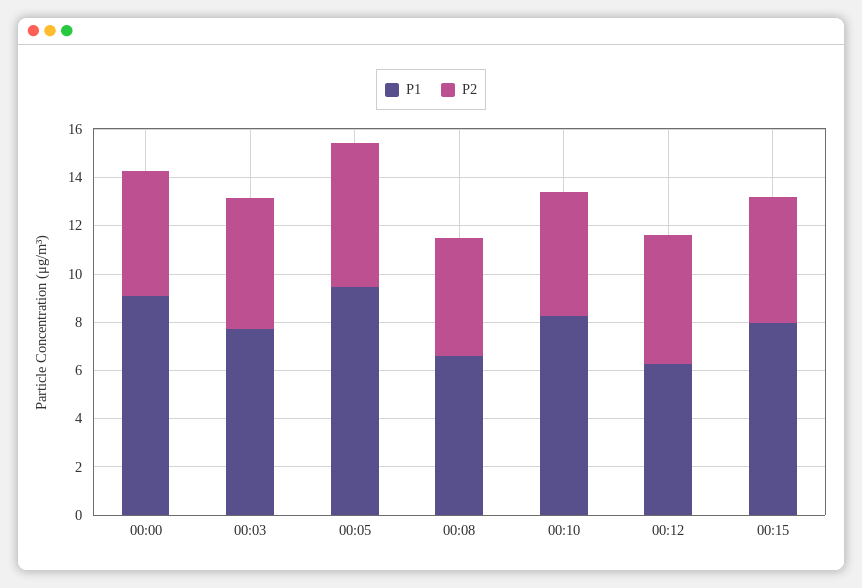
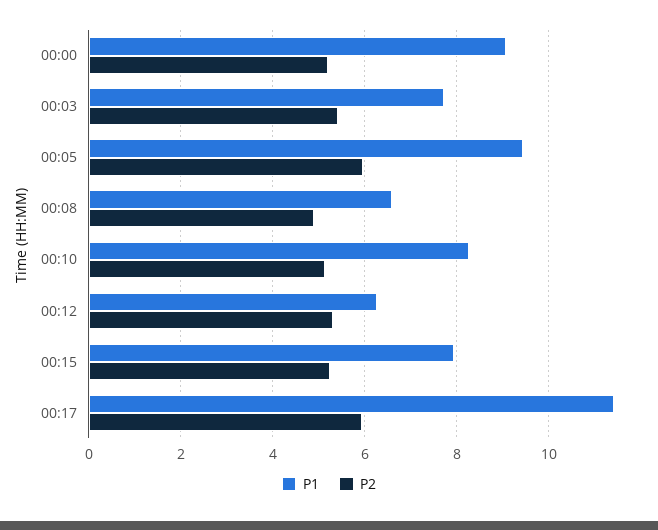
P1, 00:17: none -> 11.4
P2, 00:17: none -> 6

